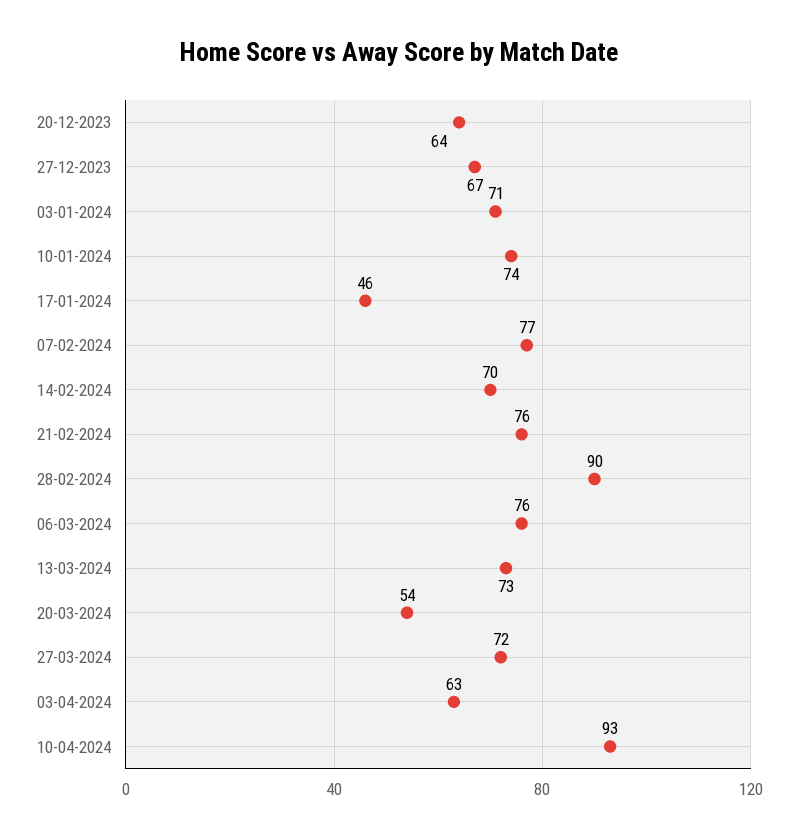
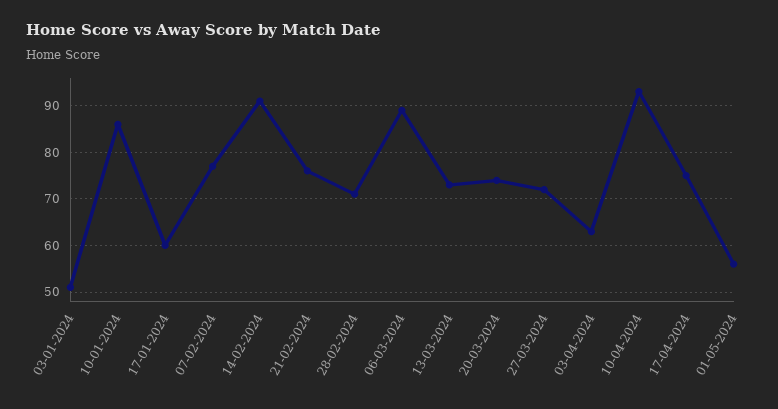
20-12-2023: 64 -> none
27-12-2023: 67 -> none
03-01-2024: 71 -> 50
10-01-2024: 74 -> 85
17-01-2024: 46 -> 60
14-02-2024: 70 -> 90
28-02-2024: 90 -> 70
06-03-2024: 76 -> 90
20-03-2024: 54 -> 75
17-04-2024: none -> 75
01-05-2024: none -> 55

